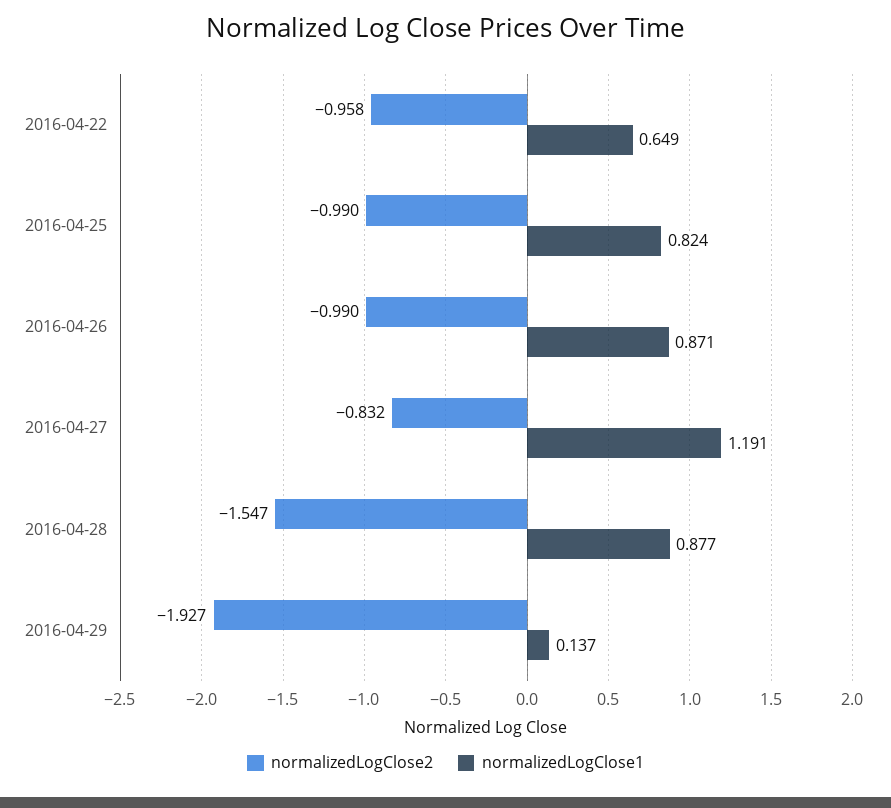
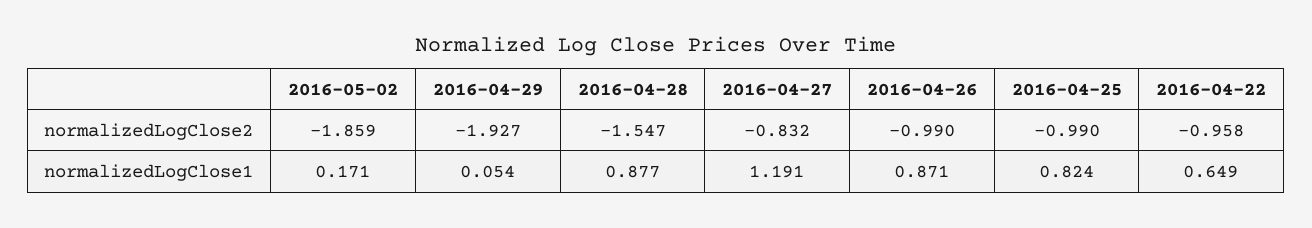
normalizedLogClose1, 2016-04-29: 0.137 -> 0.054
normalizedLogClose2, 2016-05-02: none -> -1.859
normalizedLogClose1, 2016-05-02: none -> 0.171

